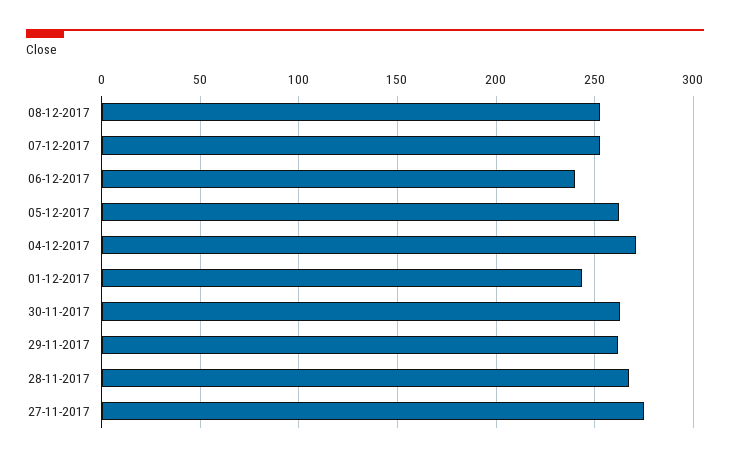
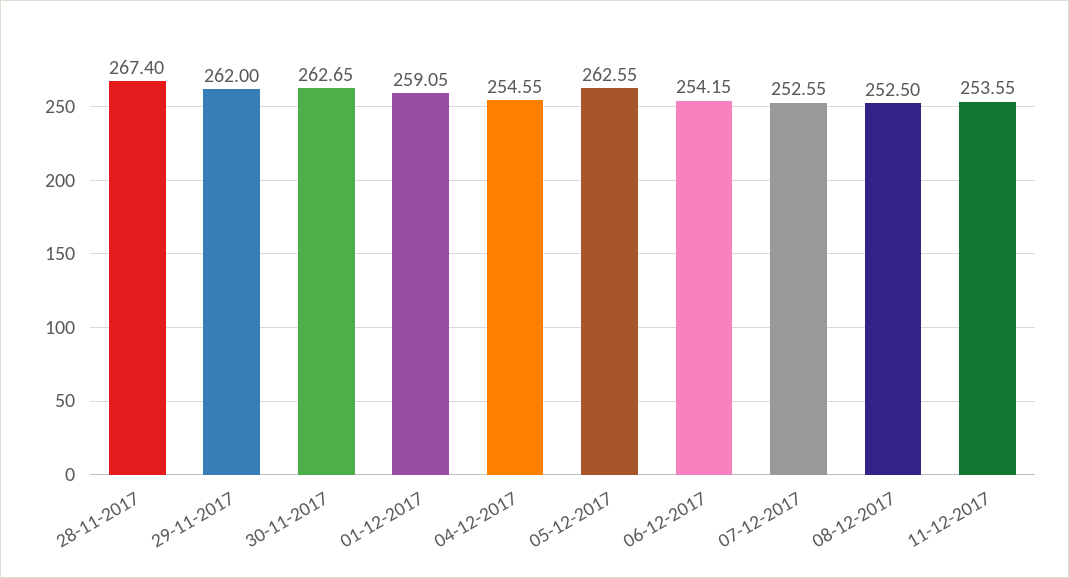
06-12-2017: 240 -> 254.15
04-12-2017: 270 -> 254.55
01-12-2017: 245 -> 259.05
27-11-2017: 275 -> none
11-12-2017: none -> 253.55

